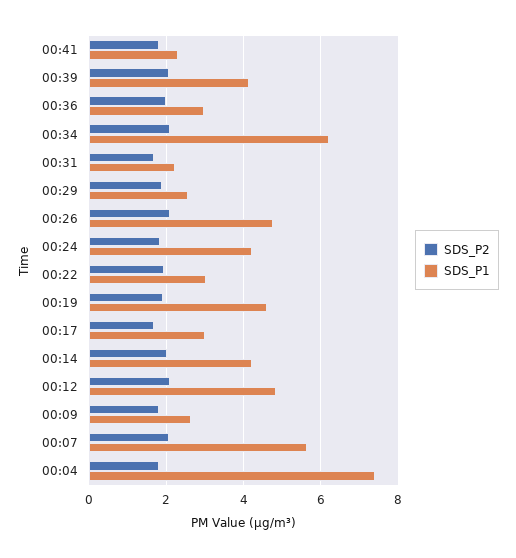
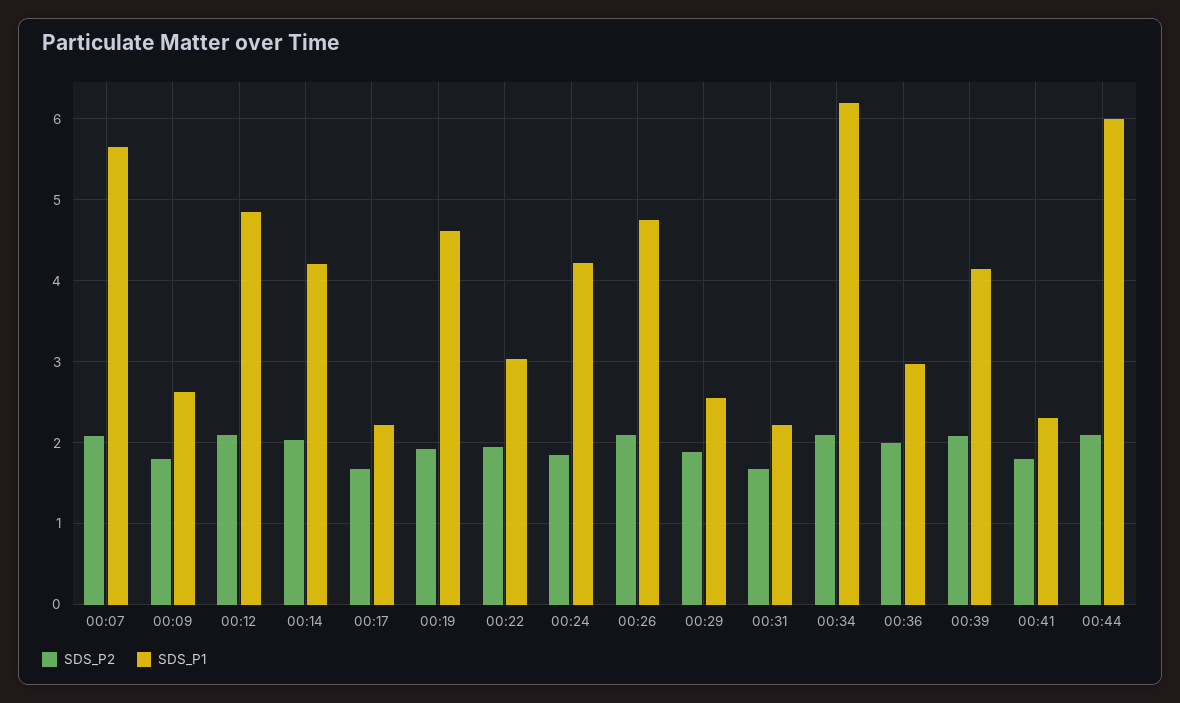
SDS_P1, 00:17: 3 -> 2.2
SDS_P2, 00:04: 1.8 -> none
SDS_P1, 00:04: 7.4 -> none
SDS_P2, 00:44: none -> 2.1
SDS_P1, 00:44: none -> 6

